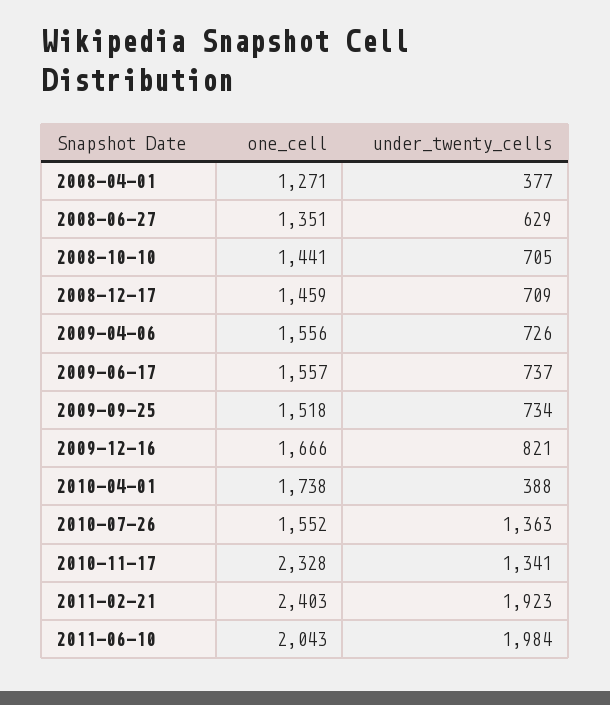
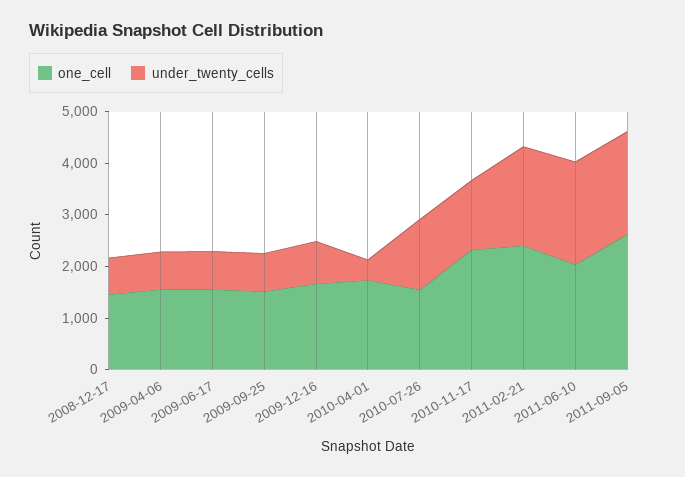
one_cell, 2008-04-01: 1271 -> none
under_twenty_cells, 2008-04-01: 377 -> none
one_cell, 2008-06-27: 1351 -> none
under_twenty_cells, 2008-06-27: 629 -> none
one_cell, 2008-10-10: 1441 -> none
under_twenty_cells, 2008-10-10: 705 -> none
one_cell, 2011-09-05: none -> 2600
under_twenty_cells, 2011-09-05: none -> 2000

